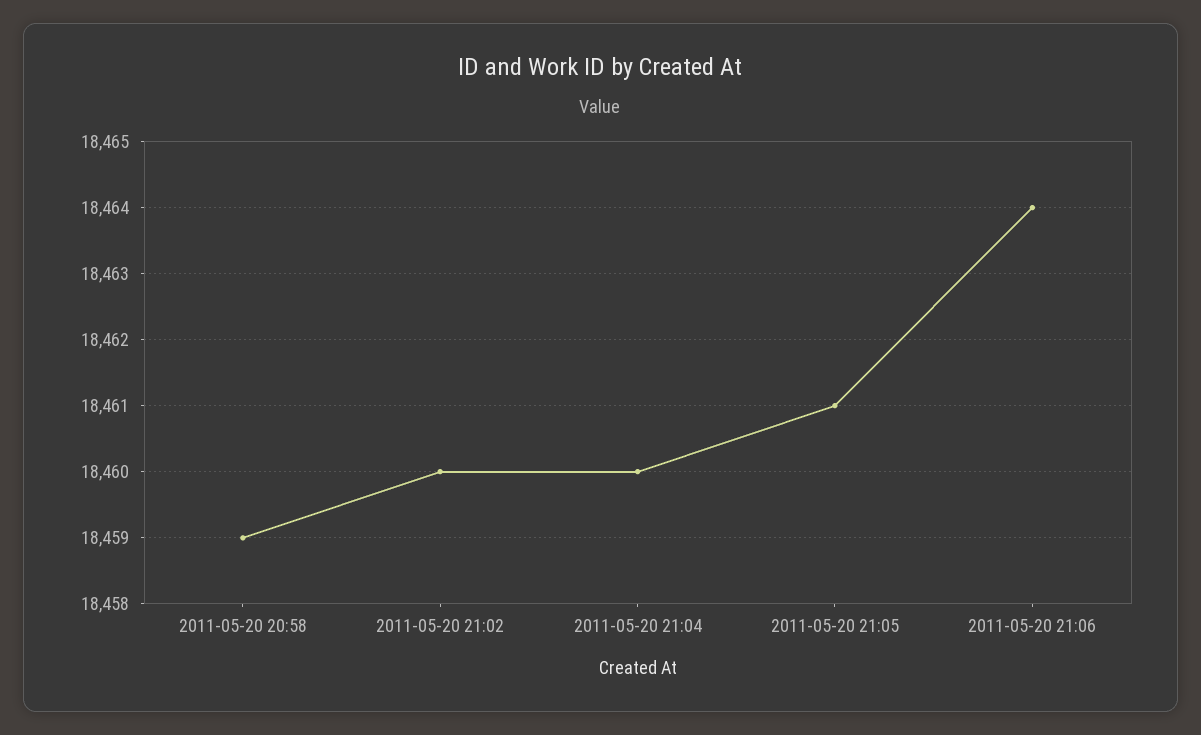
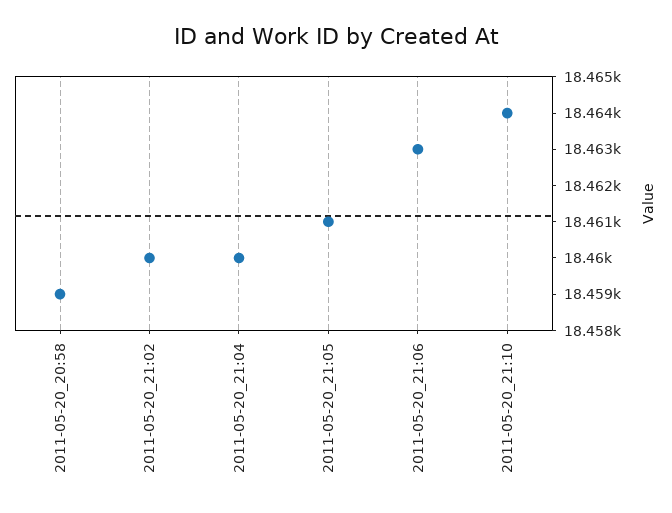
2011-05-20 21:06: 18464 -> 18463
2011-05-20_21:10: none -> 18464

